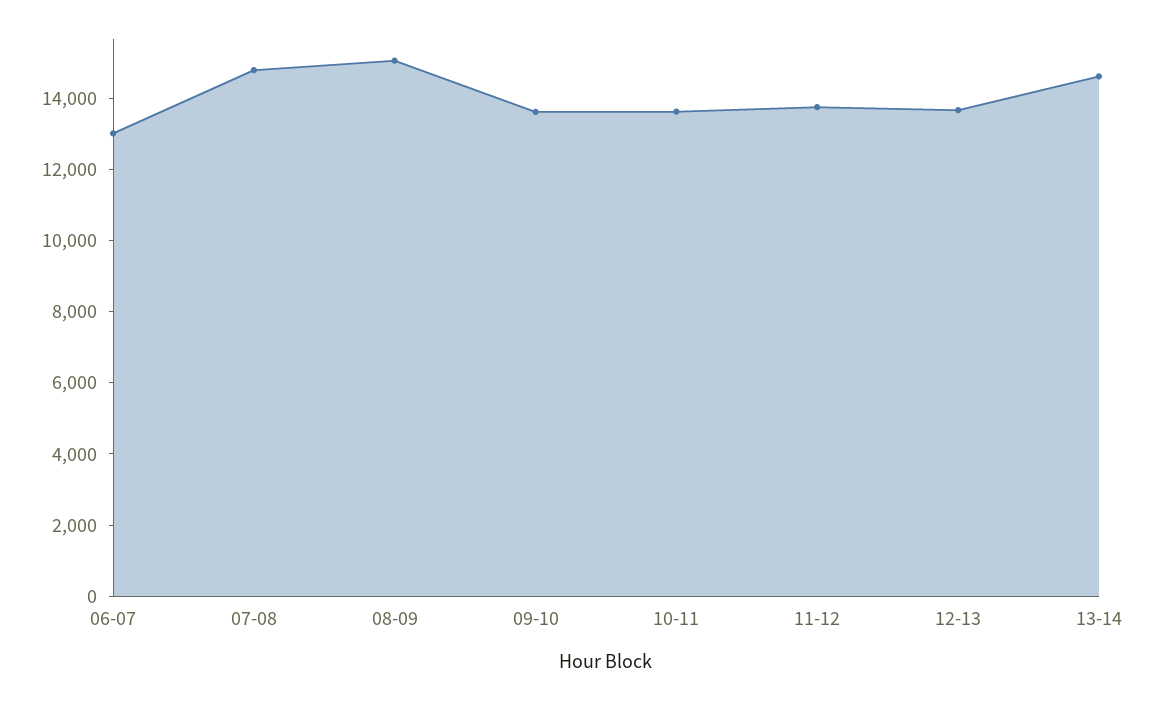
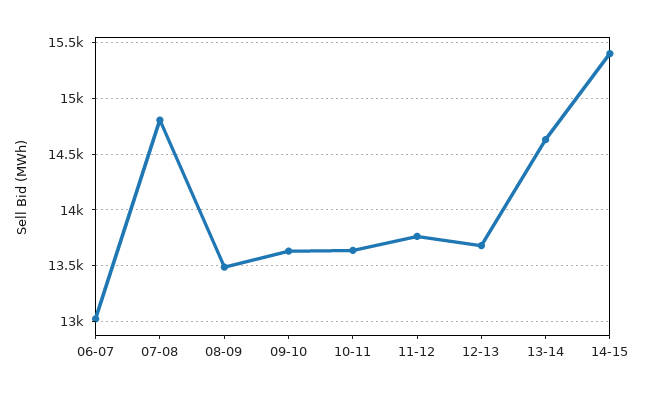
08-09: 15000 -> 13500
14-15: none -> 15400

